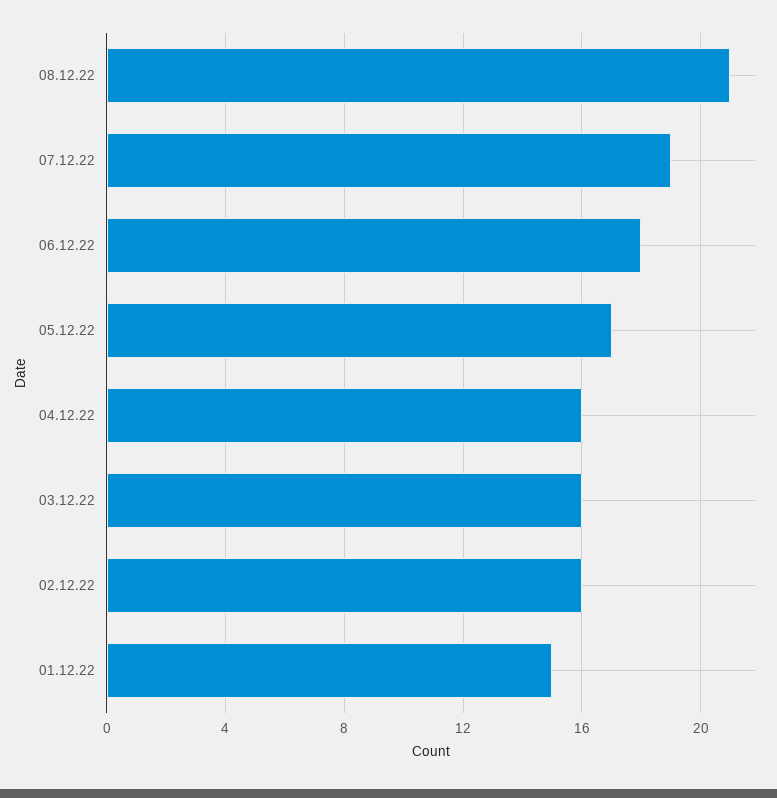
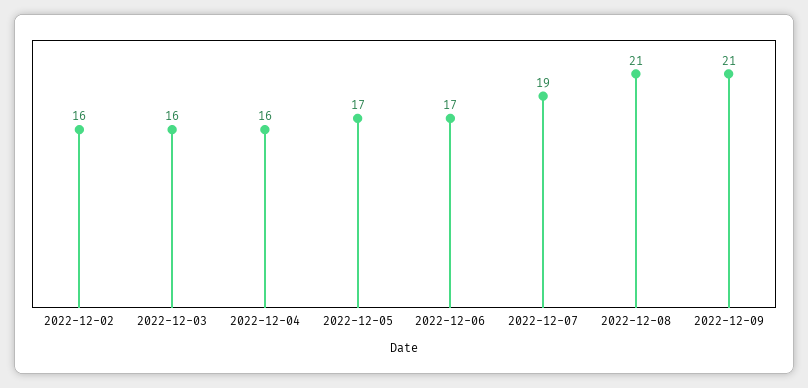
06.12.22: 18 -> 17
01.12.22: 15 -> none
2022-12-09: none -> 21

